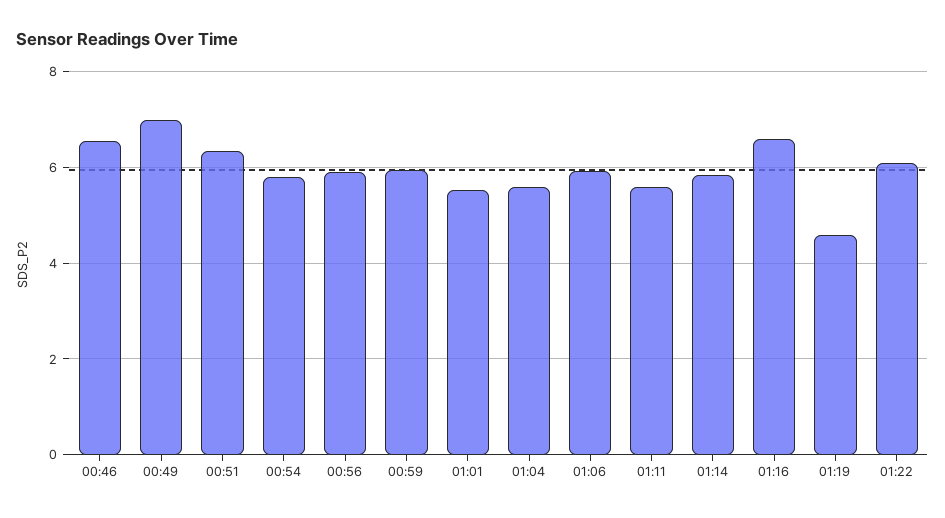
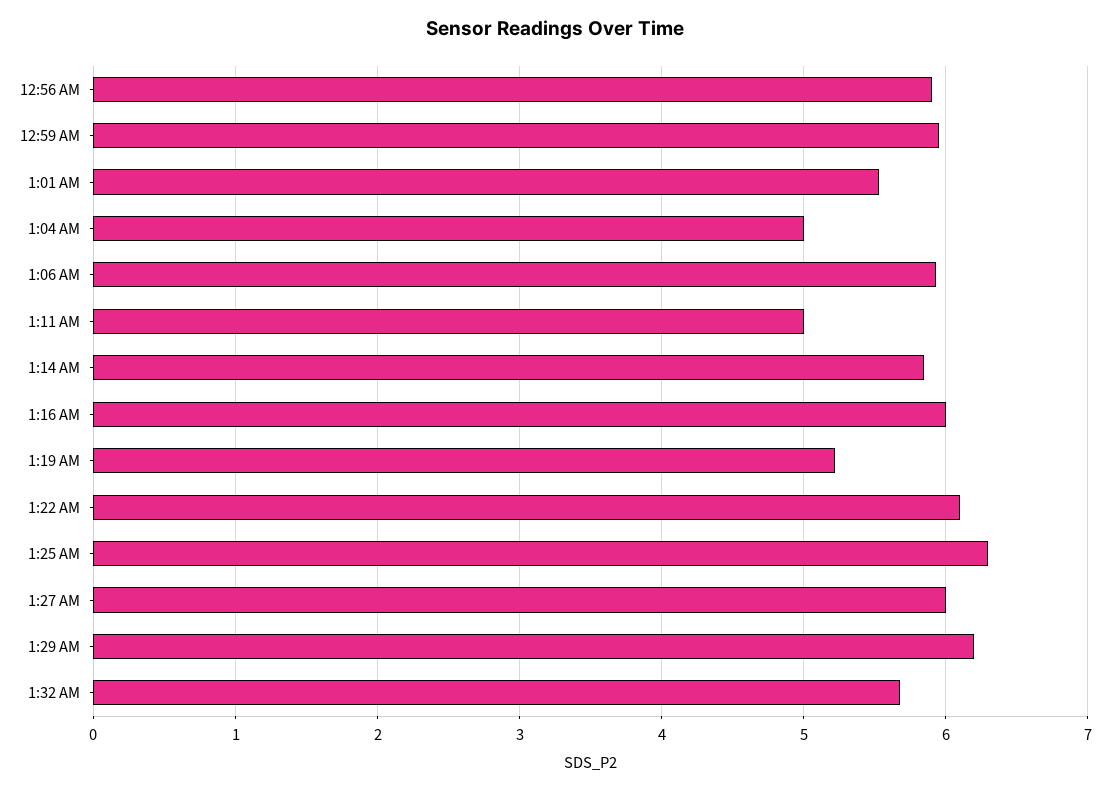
00:46: 6.6 -> none
00:49: 7 -> none
00:51: 6.4 -> none
00:54: 5.8 -> none
01:04: 5.6 -> 5
01:11: 5.6 -> 5
01:16: 6.6 -> 6
01:19: 4.6 -> 5.2
1:25 AM: none -> 6.3
1:27 AM: none -> 6
1:29 AM: none -> 6.2
1:32 AM: none -> 5.7

